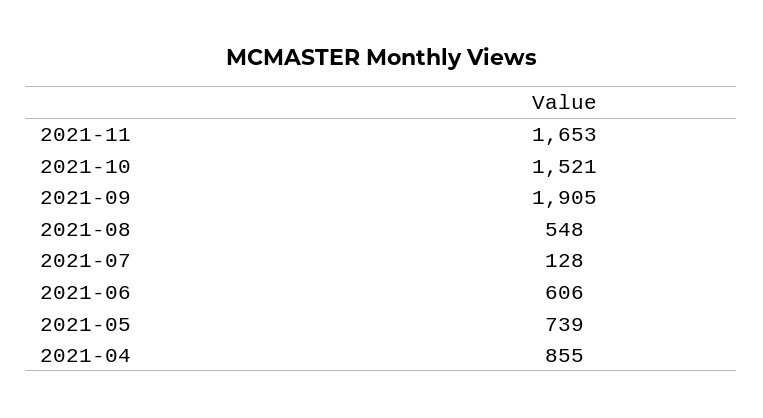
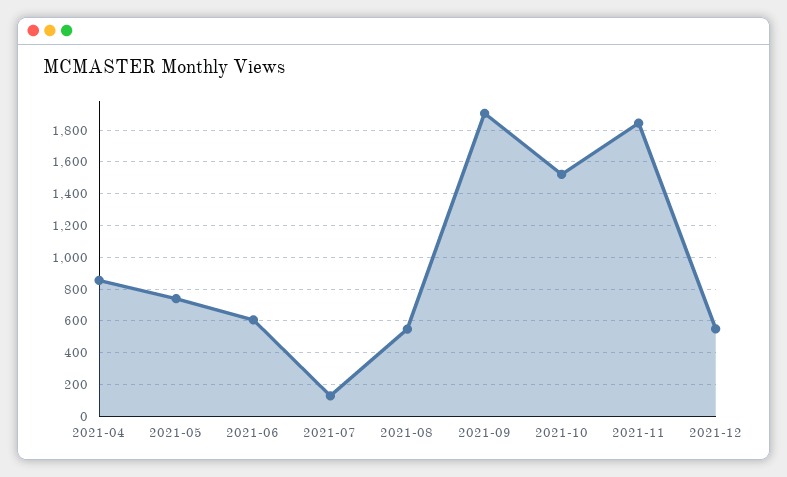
2021-11: 1653 -> 1850
2021-12: none -> 550

